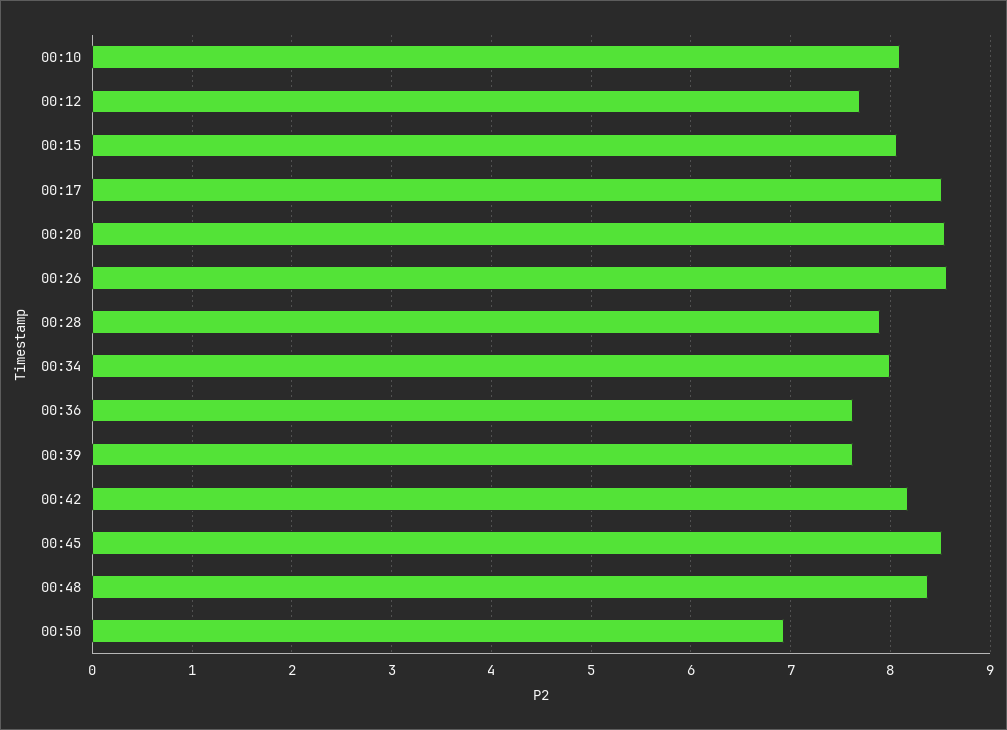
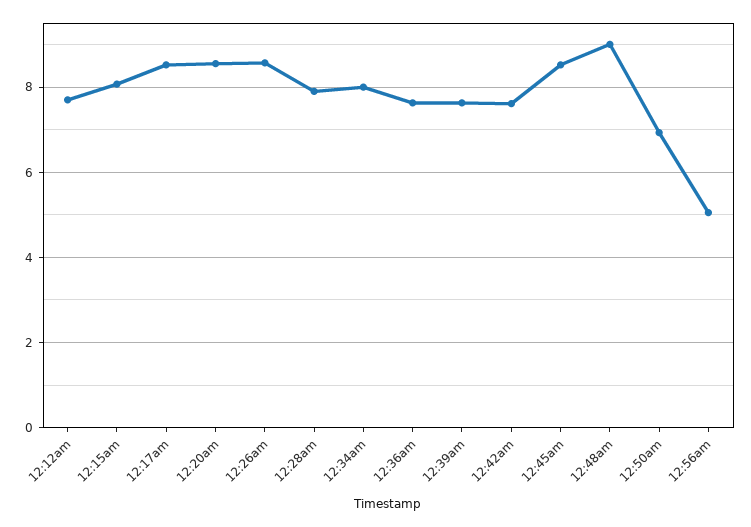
00:10: 8.1 -> none
00:42: 8.2 -> 7.6
00:48: 8.4 -> 9
12:56am: none -> 5

